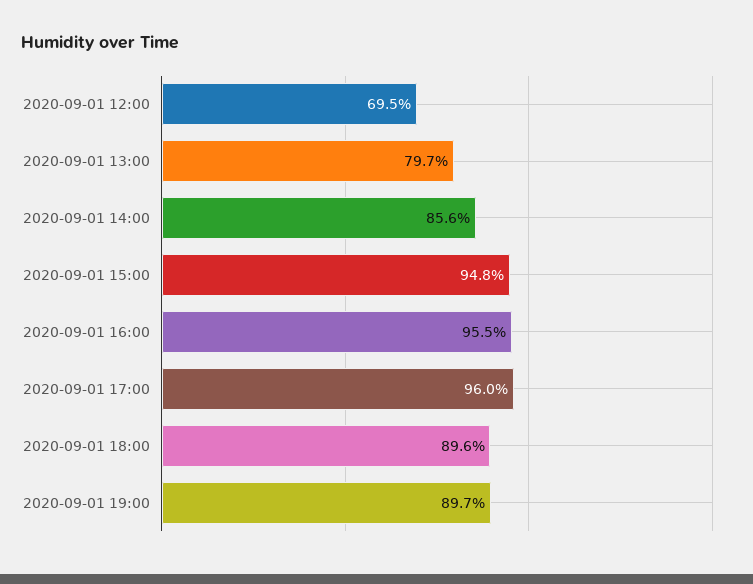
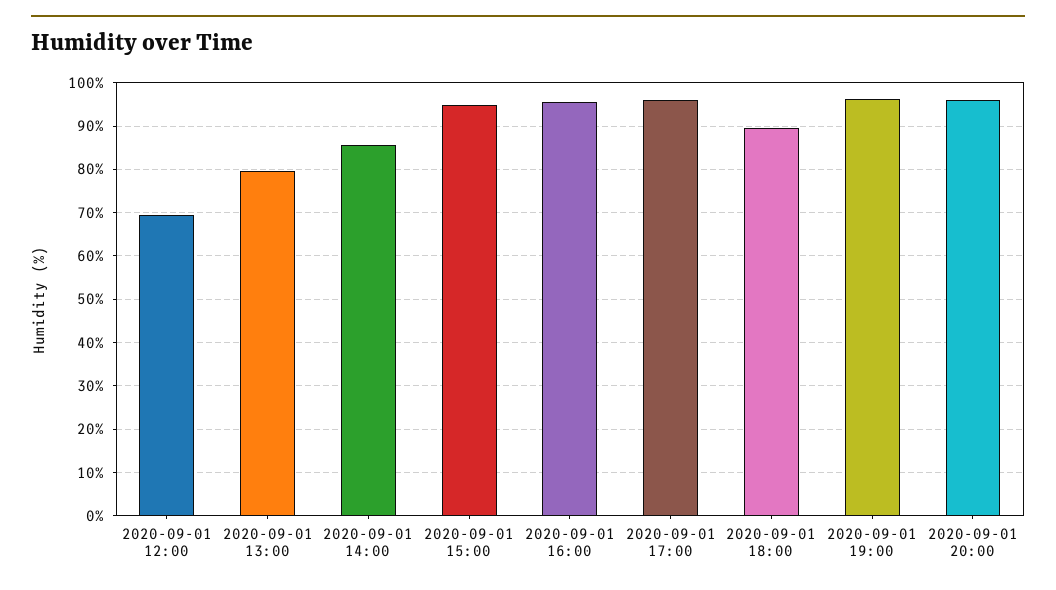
2020-09-01 19:00: 89.7 -> 96
2020-09-01 20:00: none -> 96

